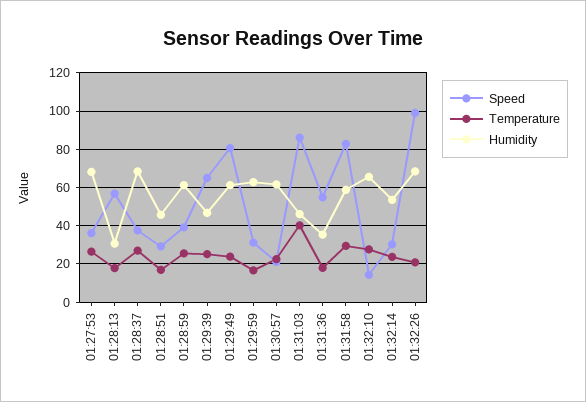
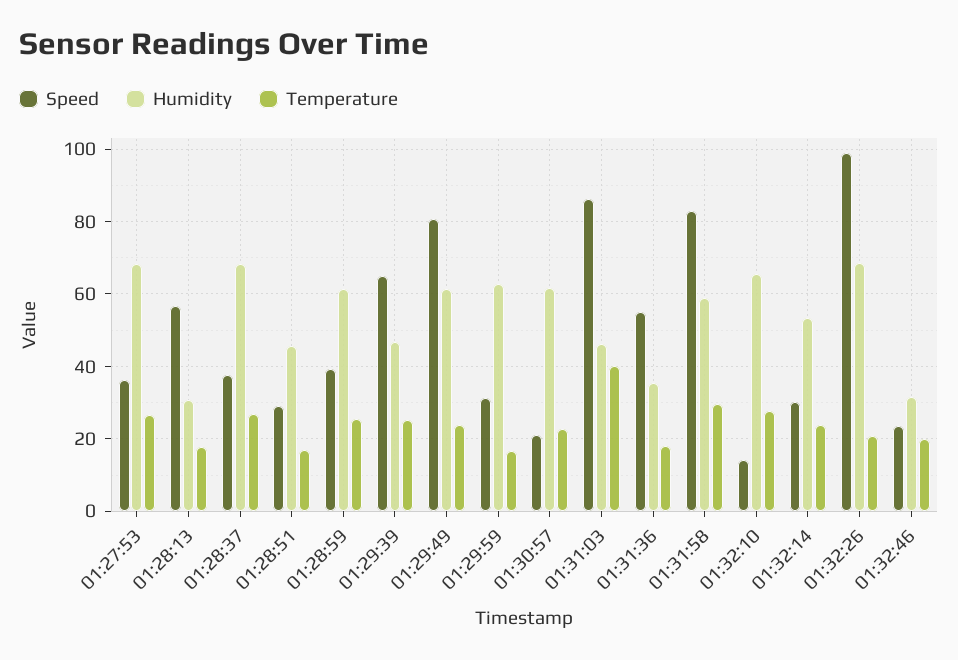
Speed, 01:32:46: none -> 24
Humidity, 01:32:46: none -> 32
Temperature, 01:32:46: none -> 20

